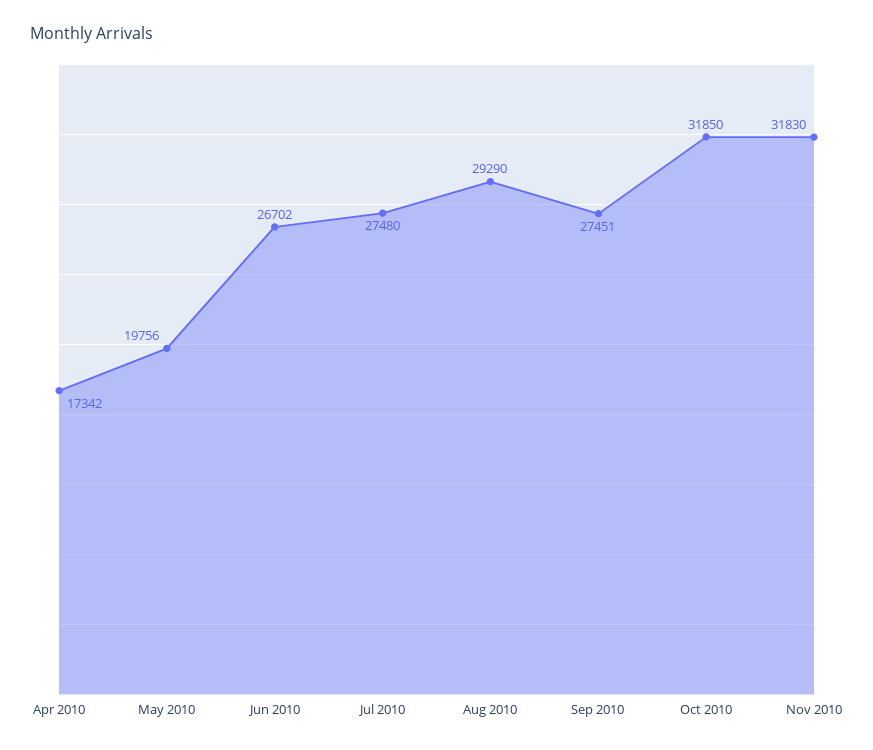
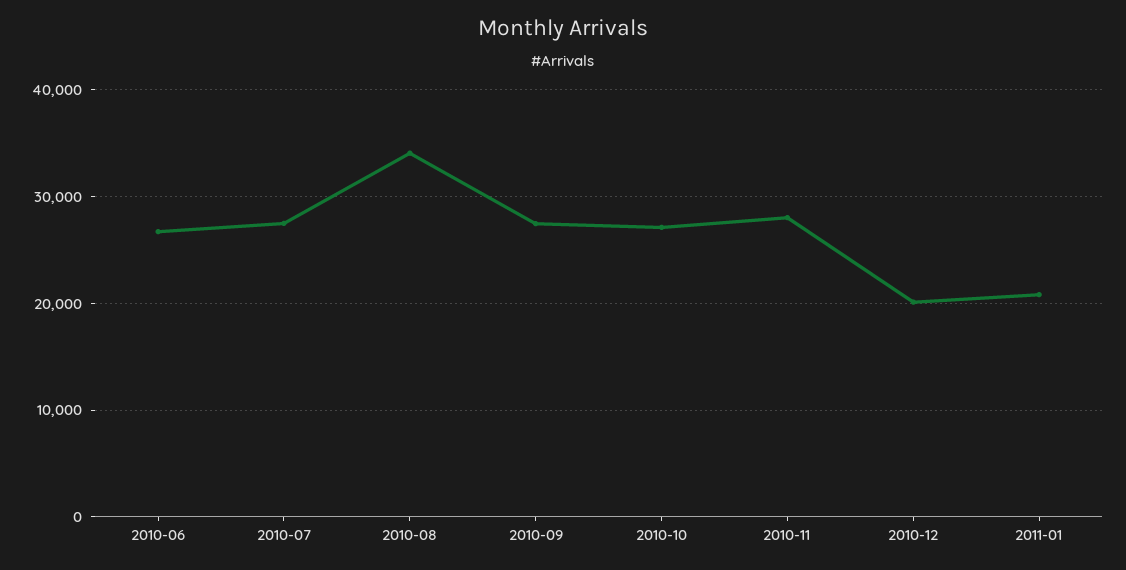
Apr 2010: 17342 -> none
May 2010: 19756 -> none
Aug 2010: 29290 -> 34000
Oct 2010: 31850 -> 27000
Nov 2010: 31830 -> 28000
2010-12: none -> 20000
2011-01: none -> 21000

